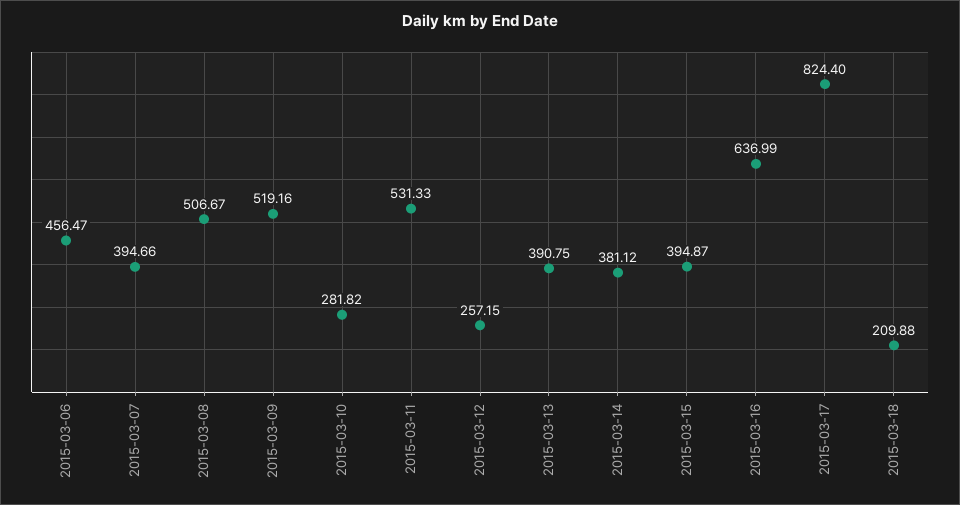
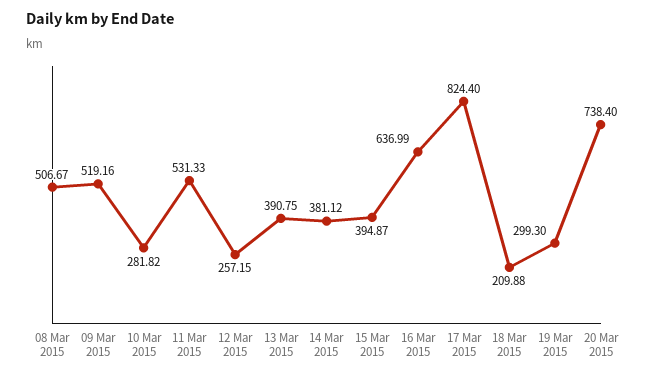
2015-03-06: 456.47 -> none
2015-03-07: 394.66 -> none
19 Mar 2015: none -> 299.3
20 Mar 2015: none -> 738.4

